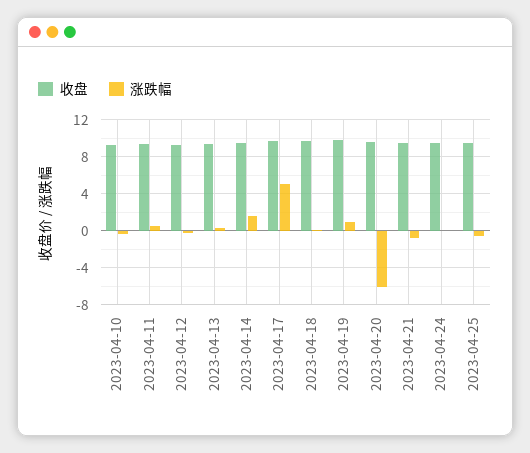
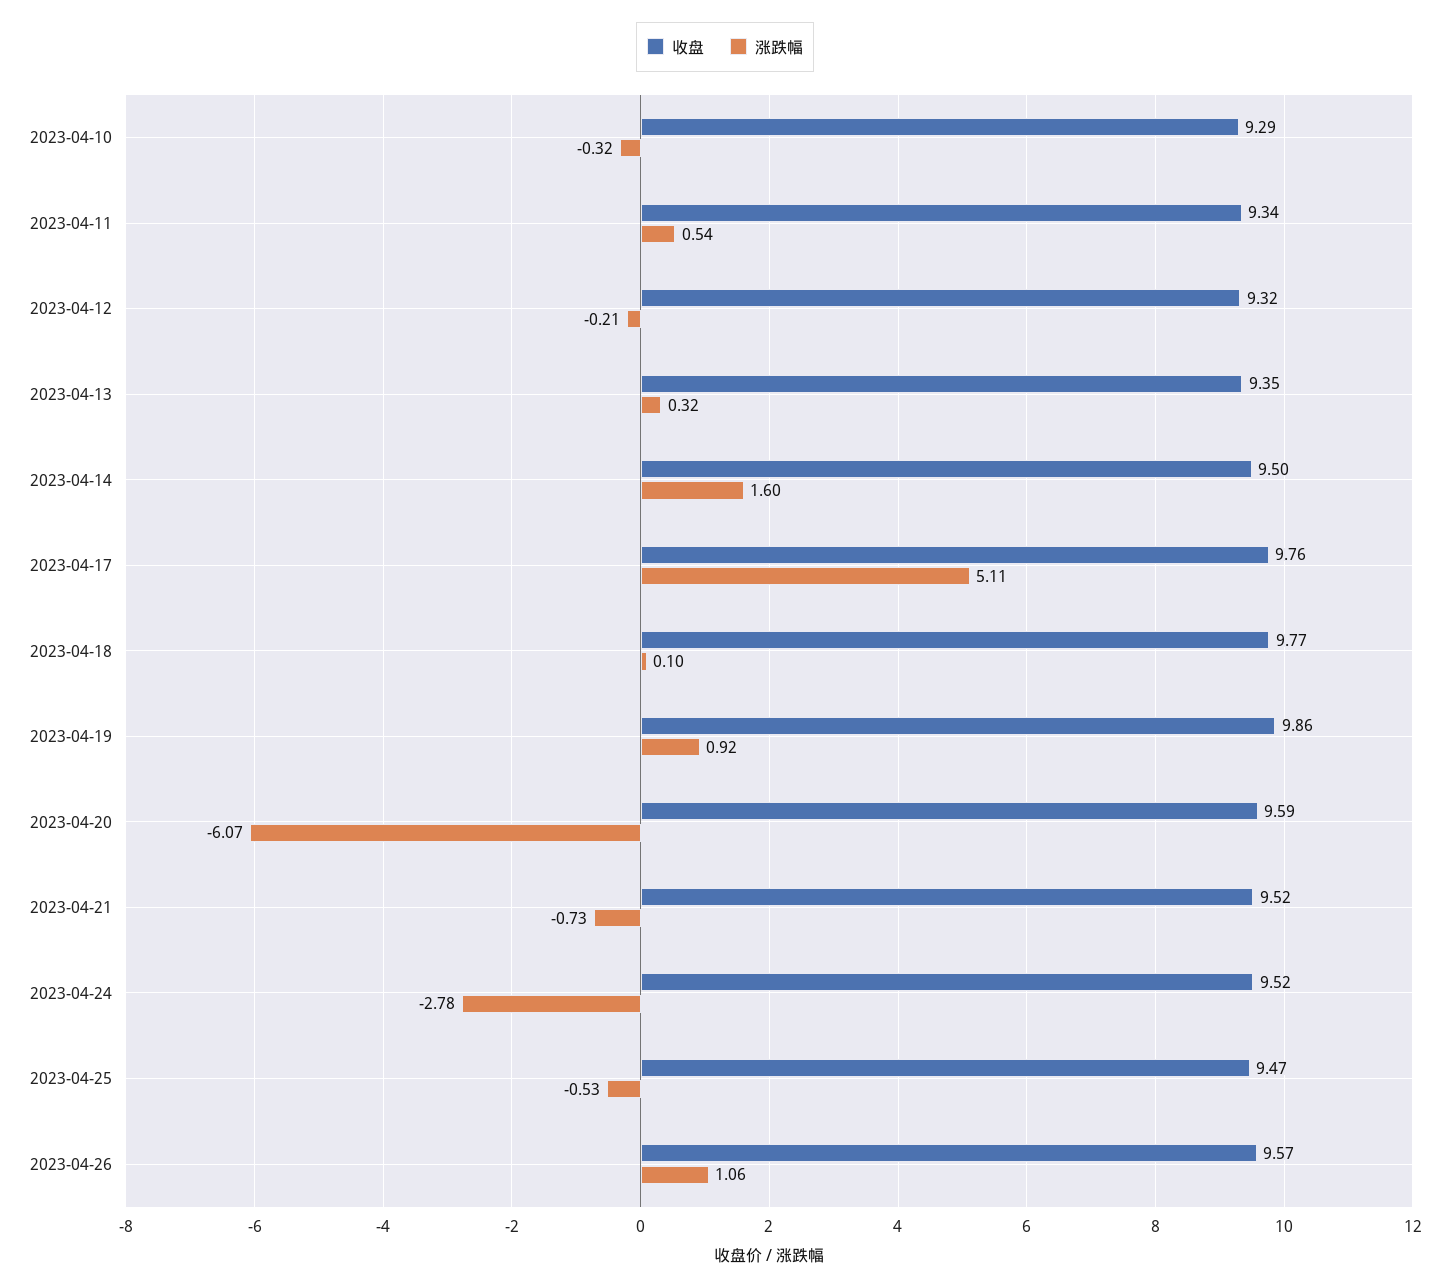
涨跌幅, 2023-04-24: 0 -> -2.78
收盘, 2023-04-26: none -> 9.57
涨跌幅, 2023-04-26: none -> 1.06

